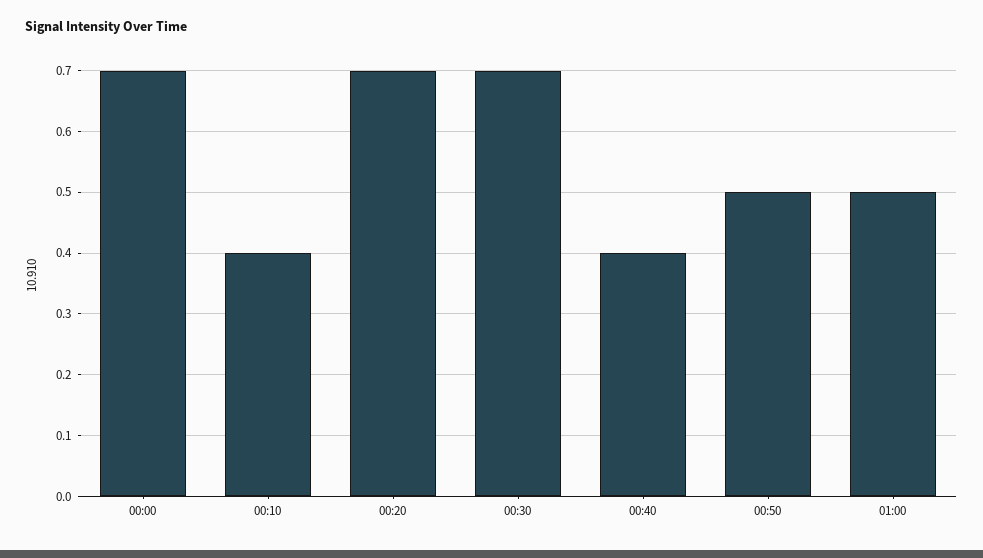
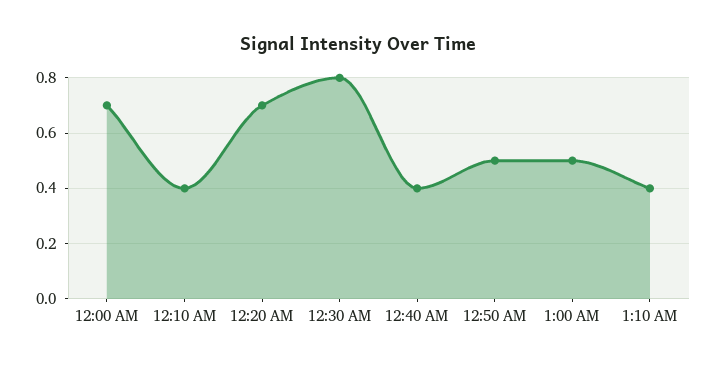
00:30: 0.7 -> 0.8
1:10 AM: none -> 0.4

